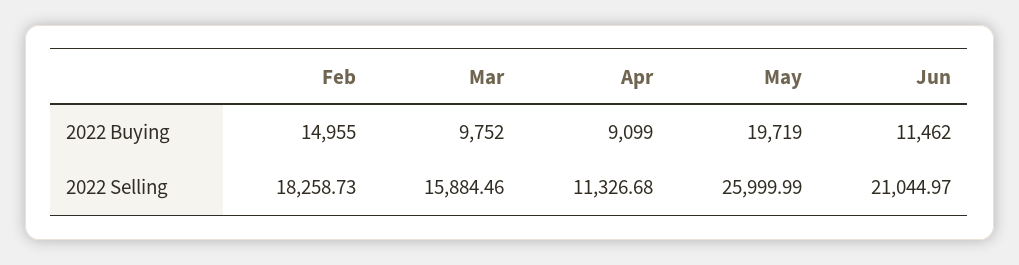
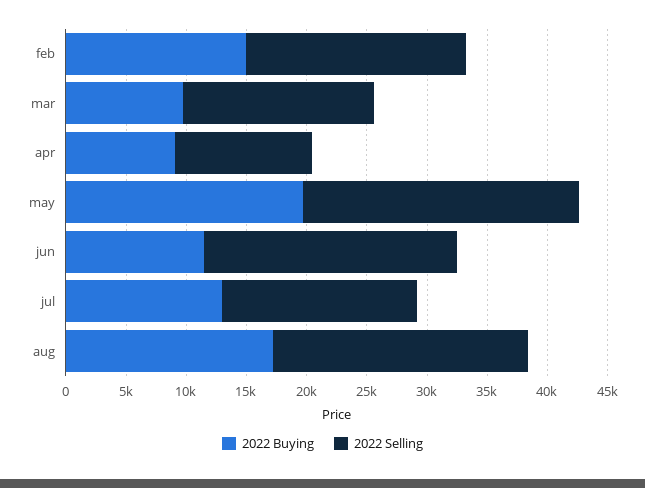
2022 Selling, May: 25999.99 -> 23000
2022 Buying, jul: none -> 13000
2022 Selling, jul: none -> 16000
2022 Buying, aug: none -> 17000
2022 Selling, aug: none -> 21000

